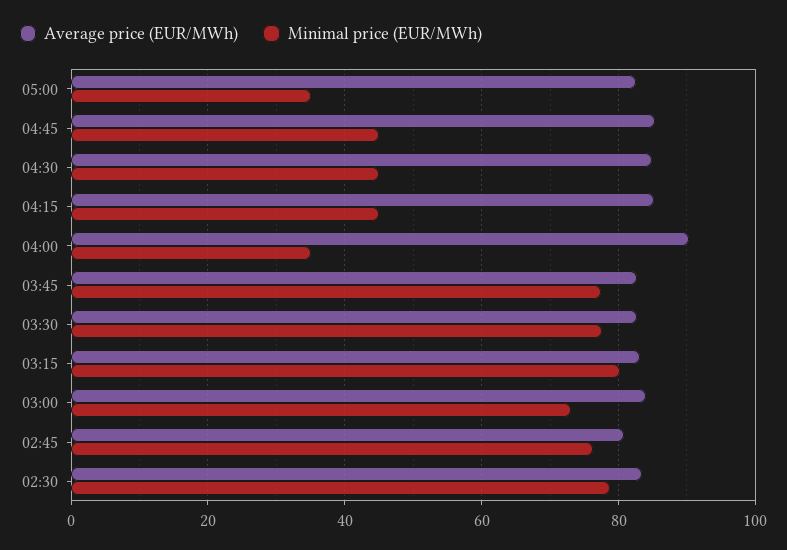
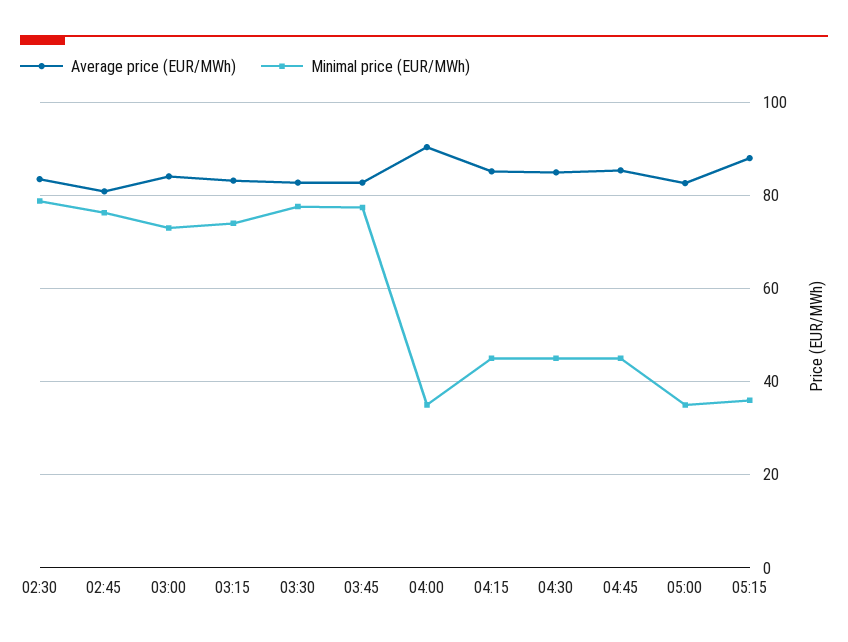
Minimal price (EUR/MWh), 03:15: 80 -> 74
Average price (EUR/MWh), 05:15: none -> 88
Minimal price (EUR/MWh), 05:15: none -> 36

